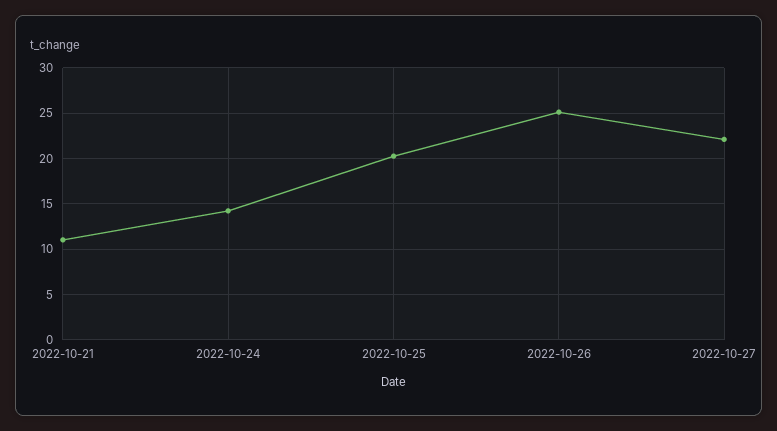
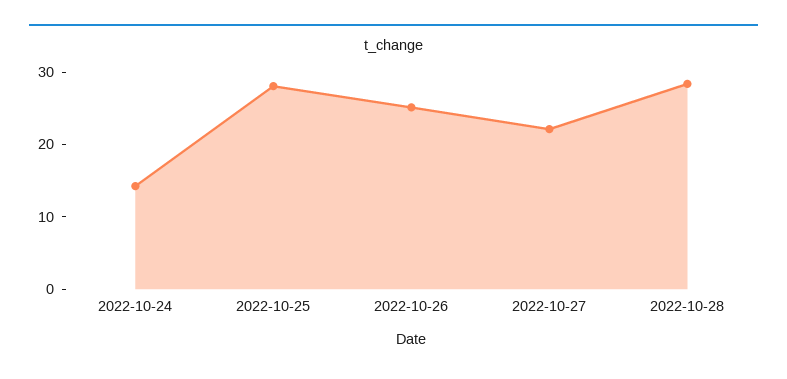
2022-10-21: 11 -> none
2022-10-25: 20 -> 28
2022-10-28: none -> 28

